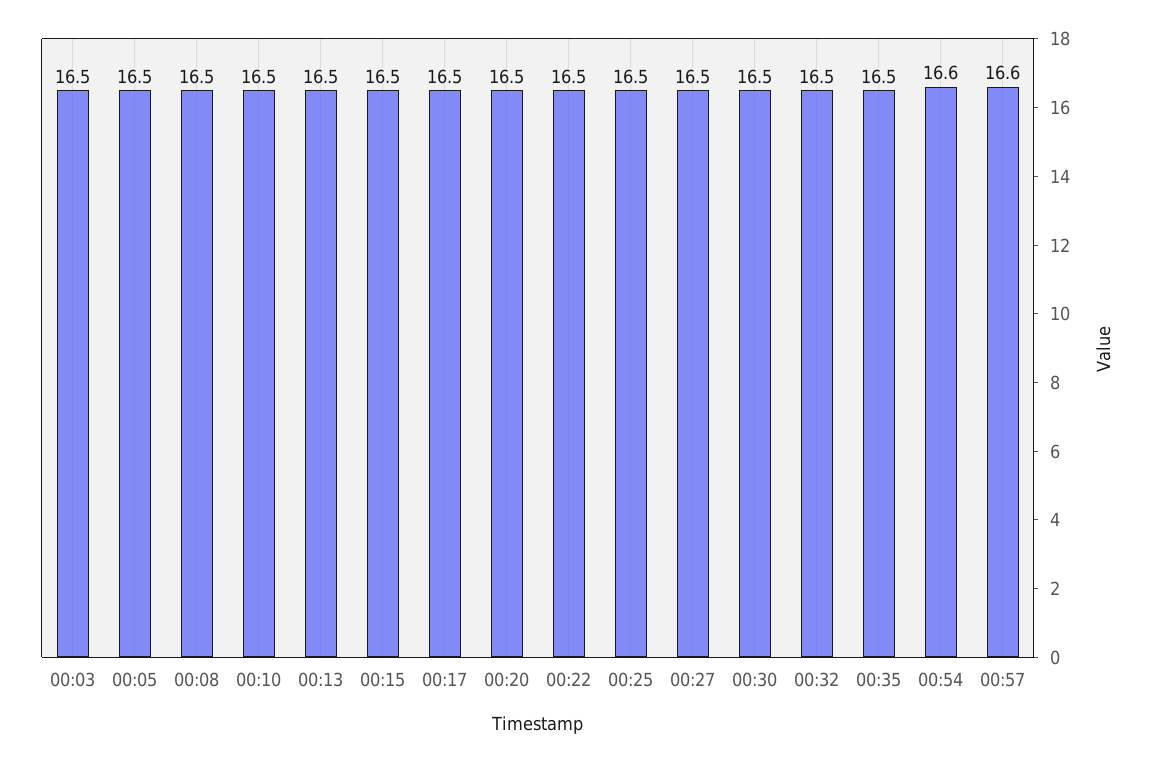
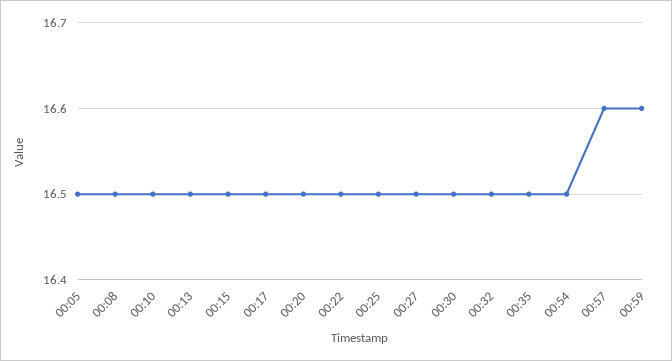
00:03: 16.5 -> none
00:54: 16.6 -> 16.5
00:59: none -> 16.6

